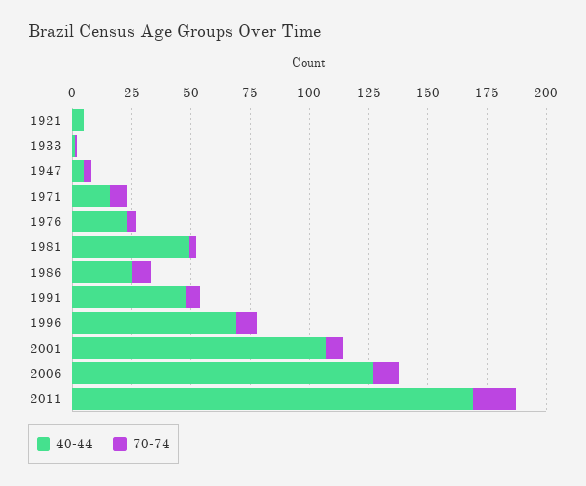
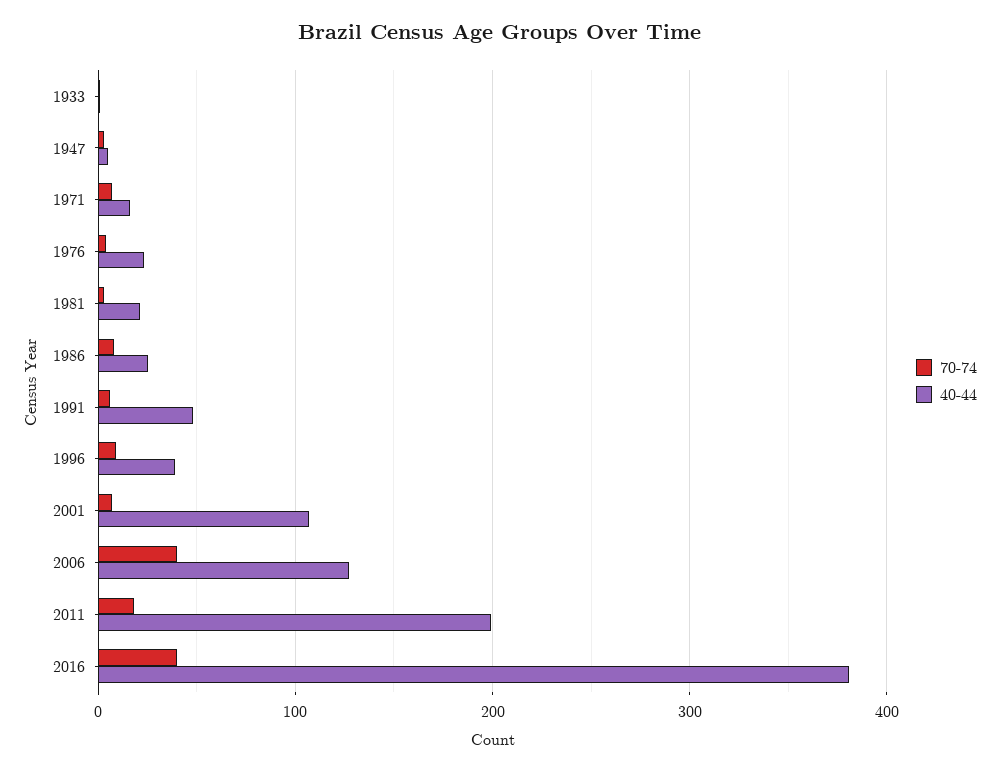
40-44, 1921: 5 -> none
70-74, 1921: 0 -> none
40-44, 1981: 50 -> 20
40-44, 1996: 70 -> 40
70-74, 2006: 10 -> 40
40-44, 2011: 170 -> 200
70-74, 2016: none -> 40
40-44, 2016: none -> 380

